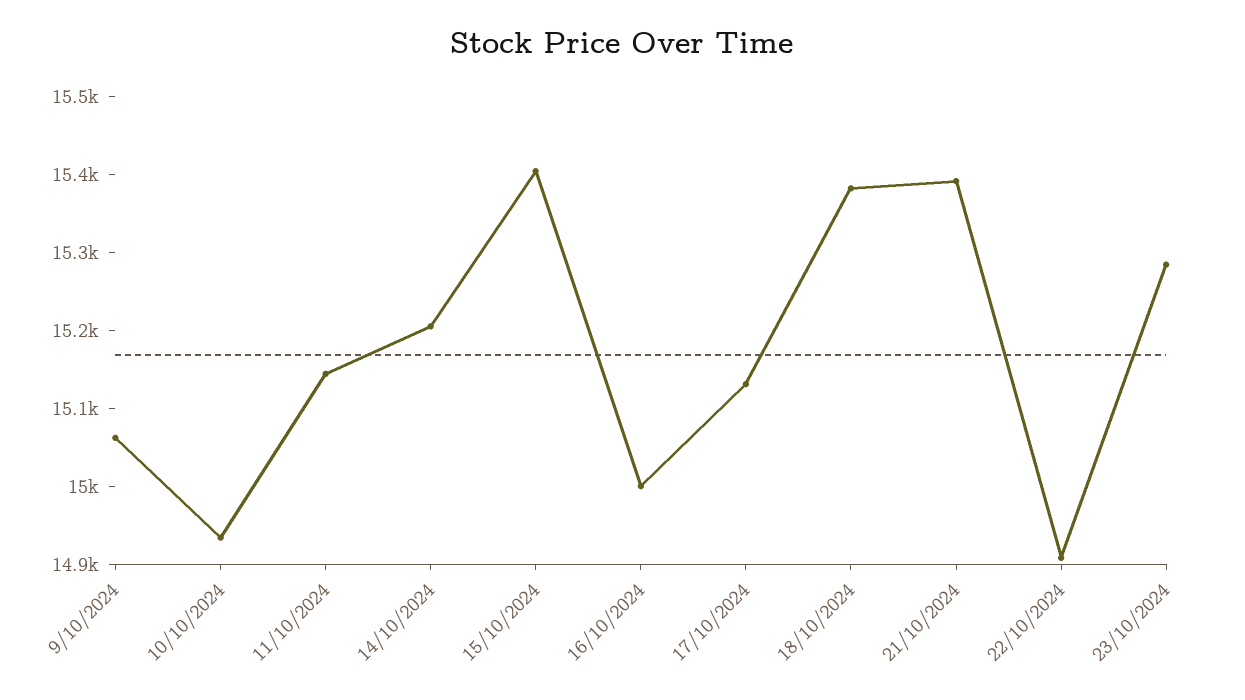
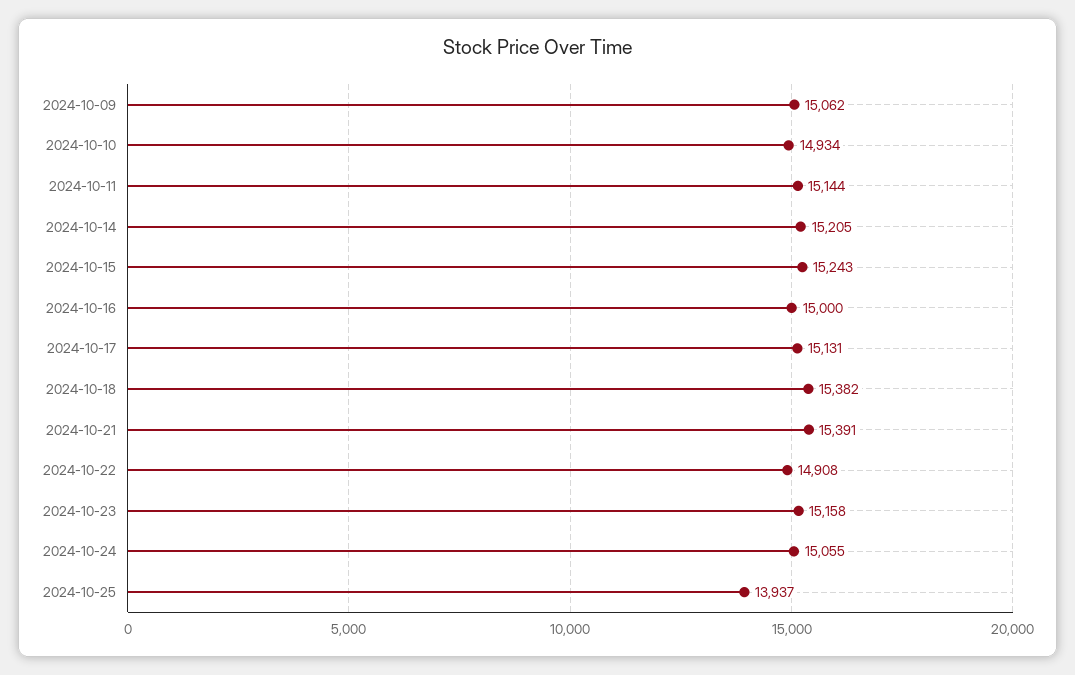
15/10/2024: 15400 -> 15243
23/10/2024: 15280 -> 15158
2024-10-24: none -> 15055
2024-10-25: none -> 13937

